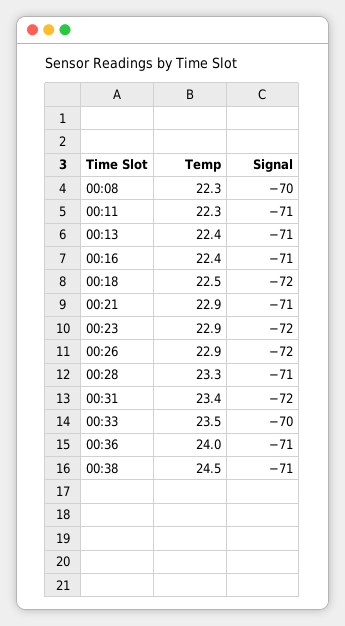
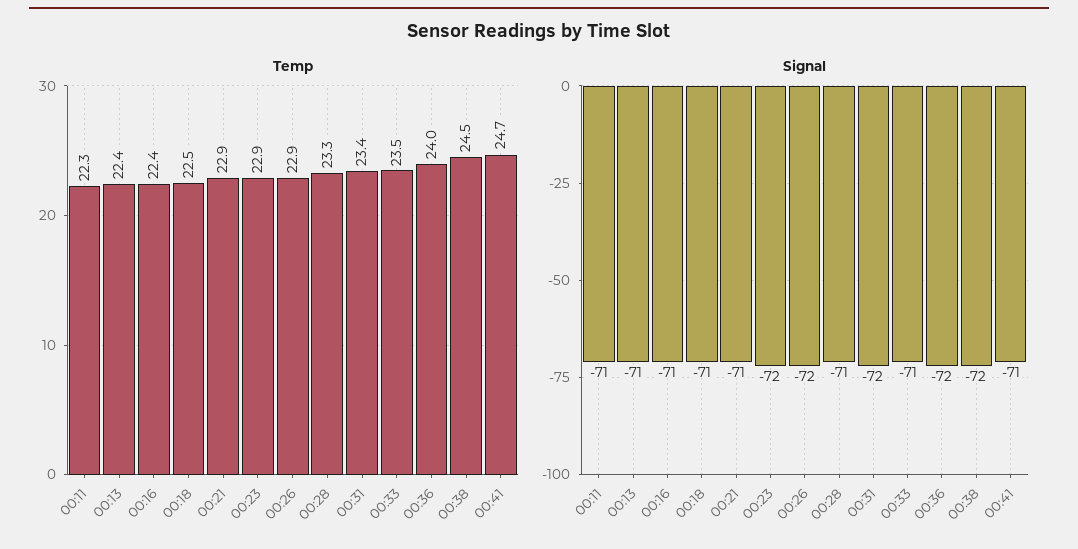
Temp, 00:08: 22.3 -> none
Signal, 00:08: -70 -> none
Signal, 00:18: -72 -> -71
Signal, 00:33: -70 -> -71
Signal, 00:36: -71 -> -72
Signal, 00:38: -71 -> -72
Temp, 00:41: none -> 24.7
Signal, 00:41: none -> -71

